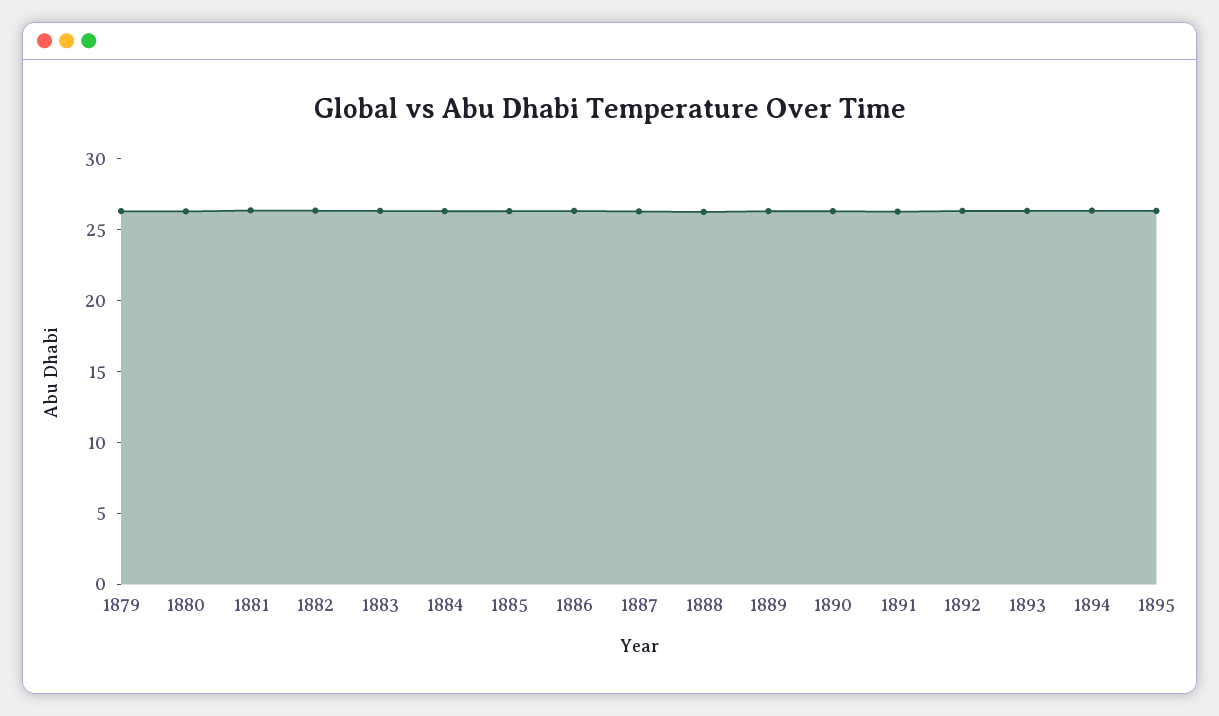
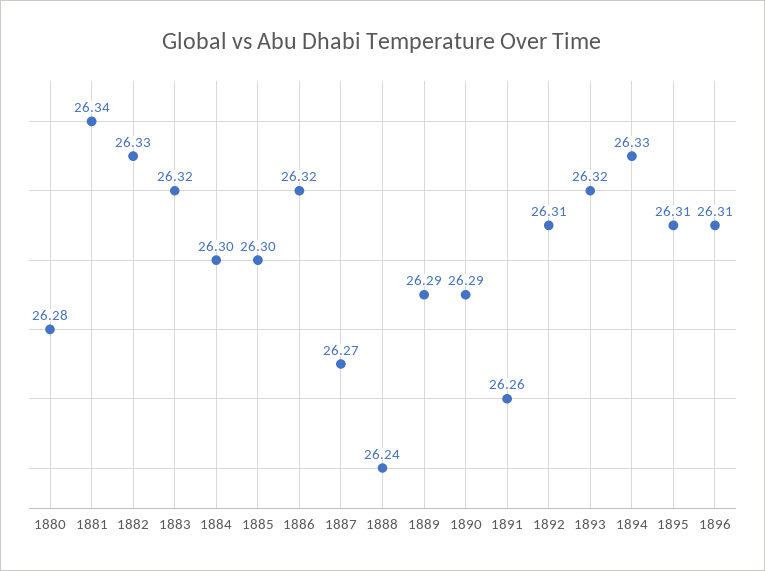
1879: 26 -> none
1896: none -> 26.31

